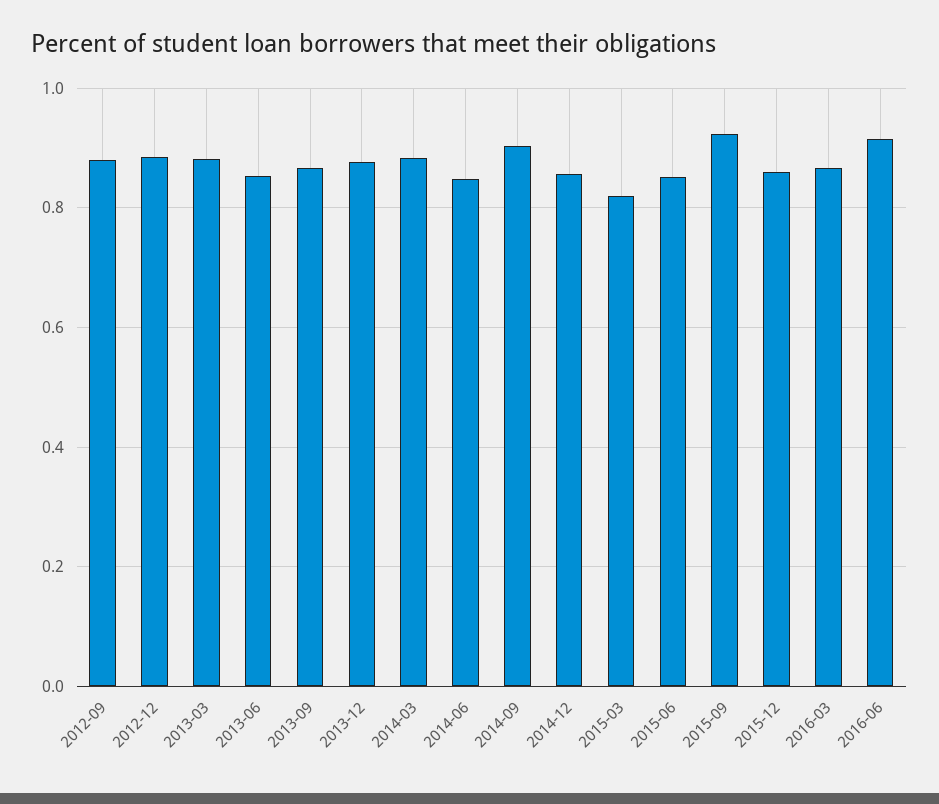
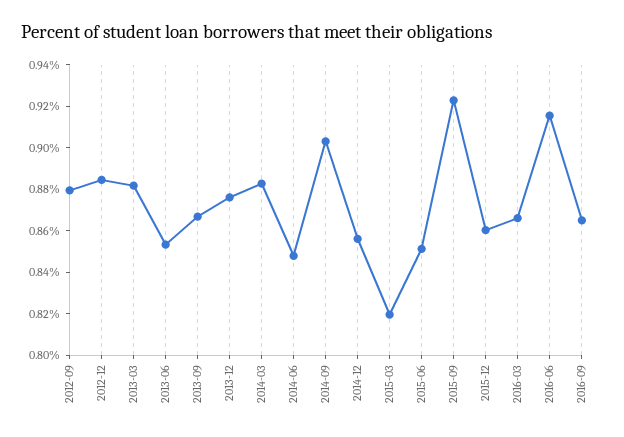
2016-09: none -> 0.865

